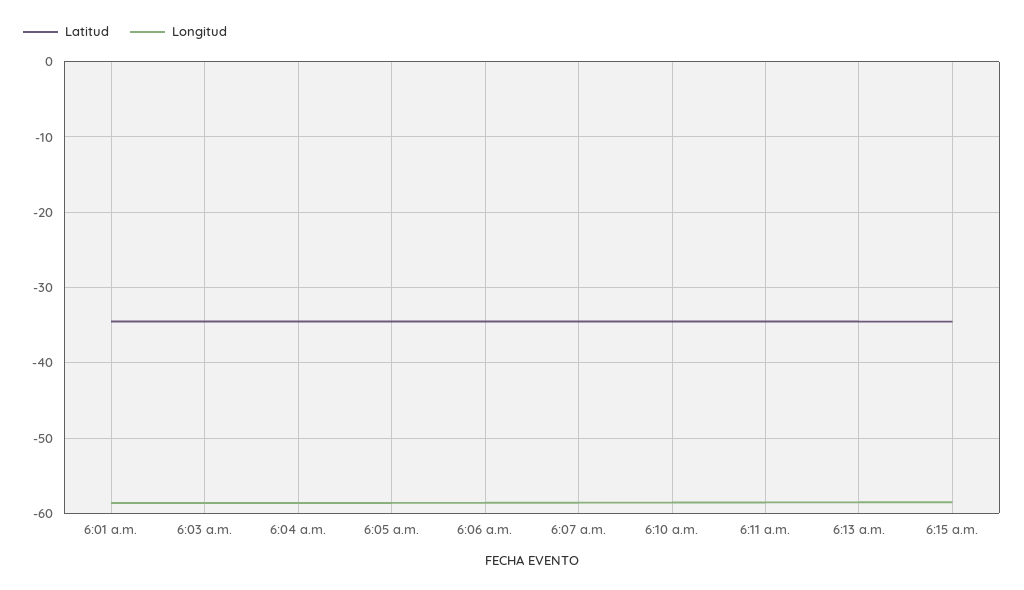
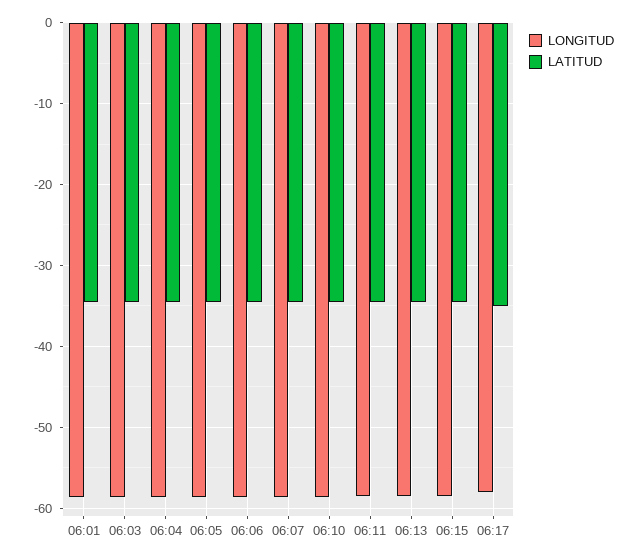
Longitud, 06:17: none -> -58
Latitud, 06:17: none -> -35

